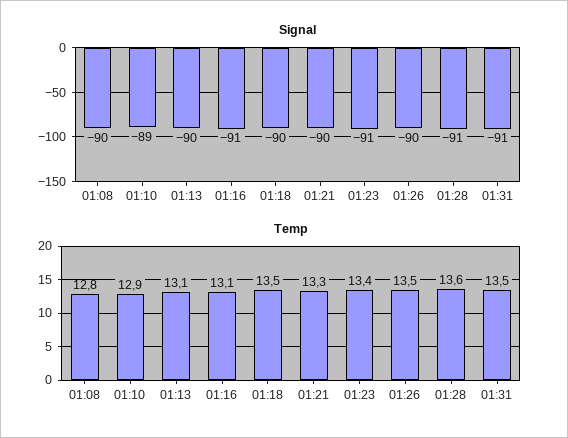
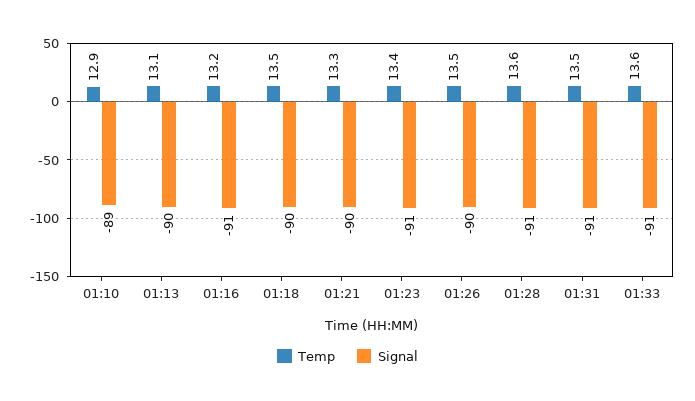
Signal, 01:08: -90 -> none
Temp, 01:08: 12.8 -> none
Temp, 01:16: 13.1 -> 13.2
Temp, 01:33: none -> 13.6
Signal, 01:33: none -> -91

